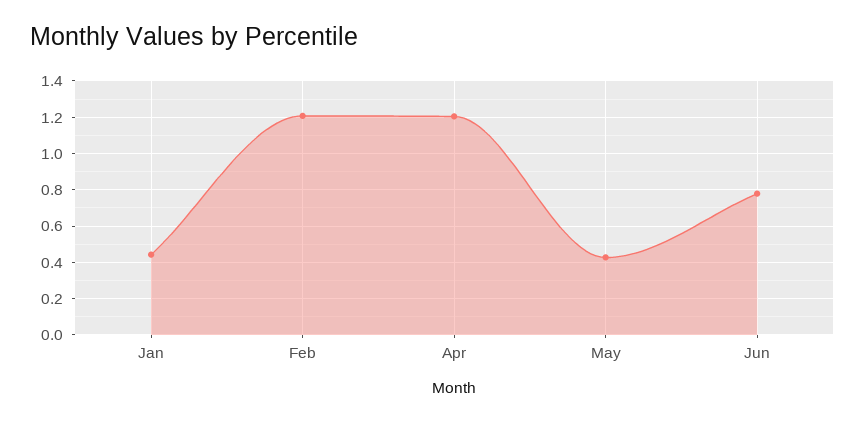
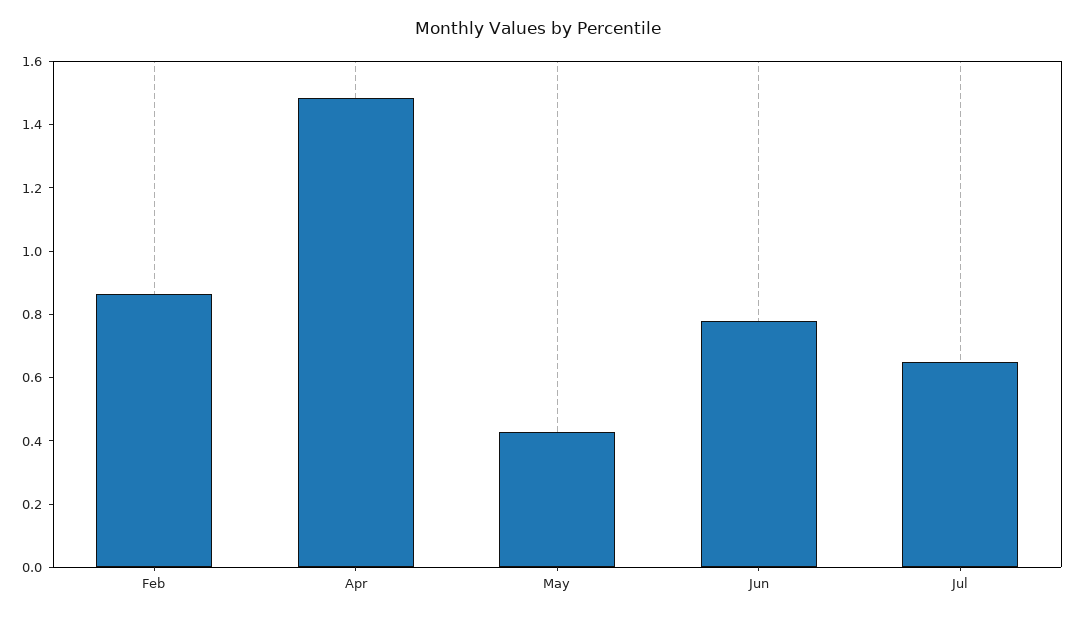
Jan: 0.45 -> none
Feb: 1.2 -> 0.85
Apr: 1.2 -> 1.5
Jul: none -> 0.65

